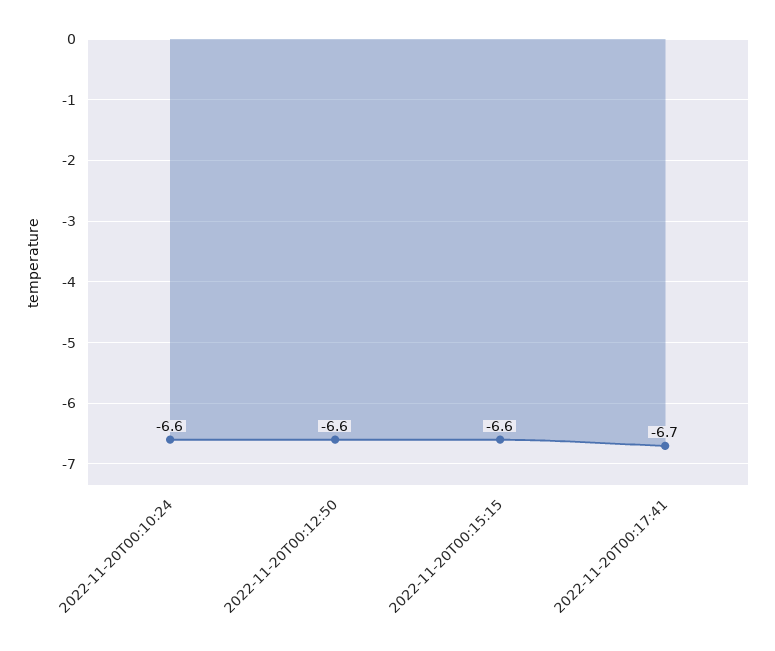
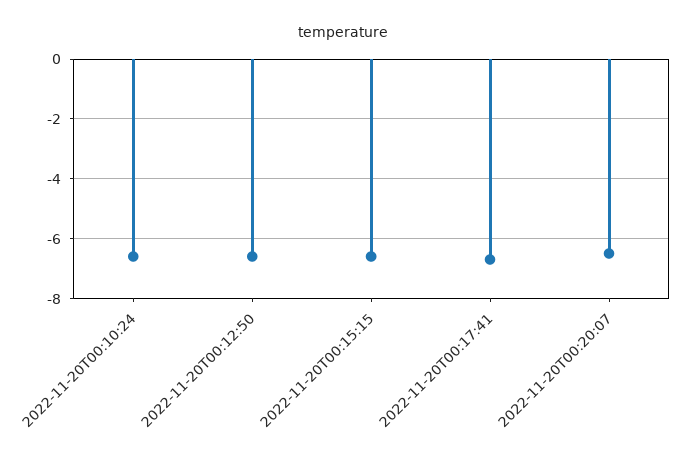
2022-11-20T00:20:07: none -> -6.5

